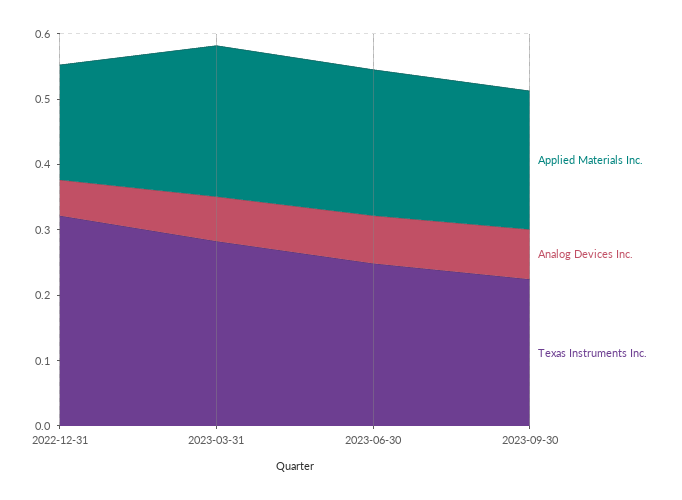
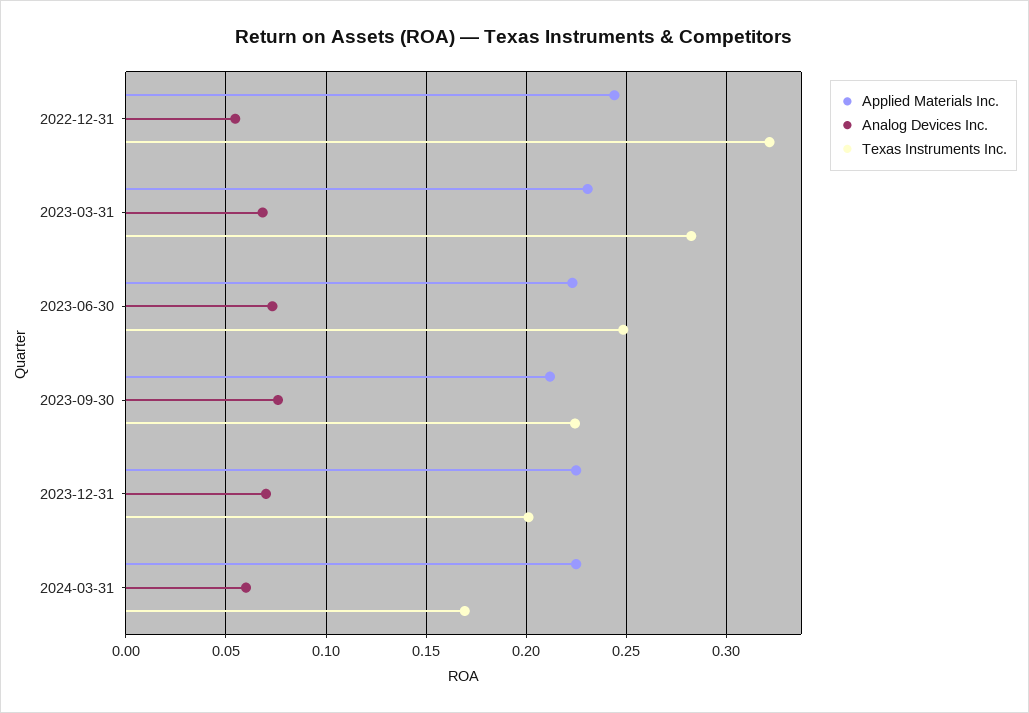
Applied Materials Inc., 2022-12-31: 0.18 -> 0.245
Applied Materials Inc., 2023-12-31: none -> 0.225
Analog Devices Inc., 2023-12-31: none -> 0.07
Texas Instruments Inc., 2023-12-31: none -> 0.2
Applied Materials Inc., 2024-03-31: none -> 0.225
Analog Devices Inc., 2024-03-31: none -> 0.06
Texas Instruments Inc., 2024-03-31: none -> 0.17

